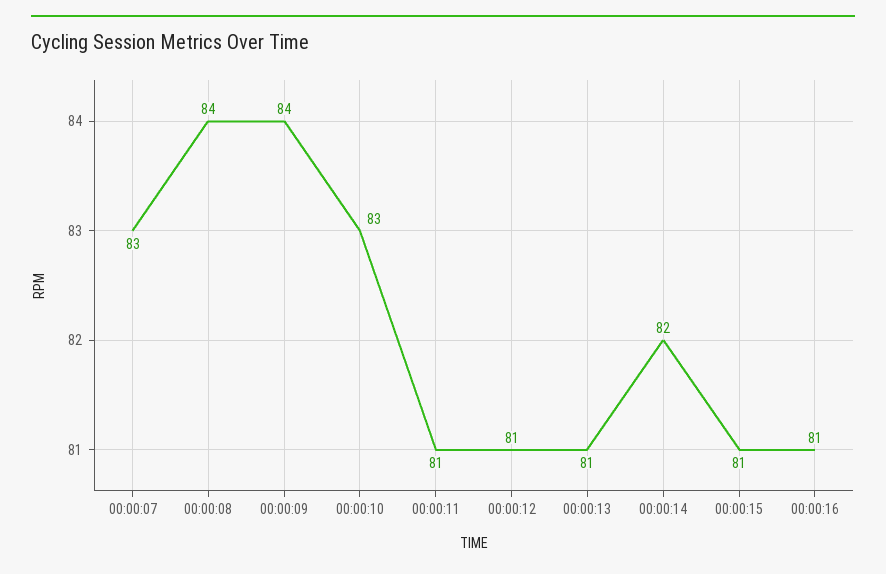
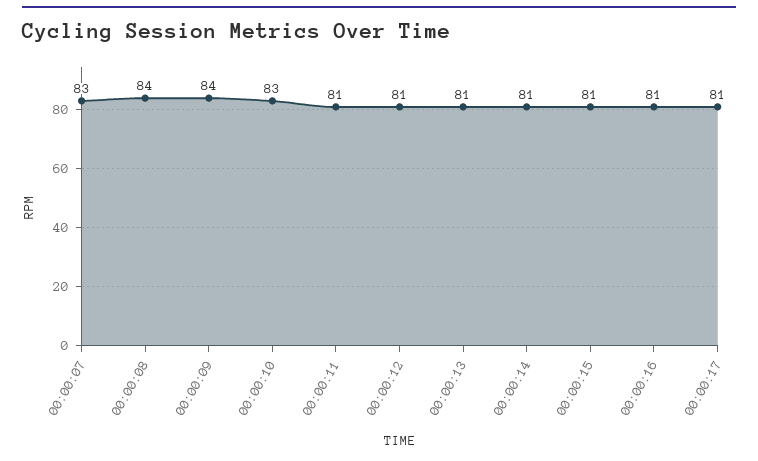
00:00:14: 82 -> 81
00:00:17: none -> 81

